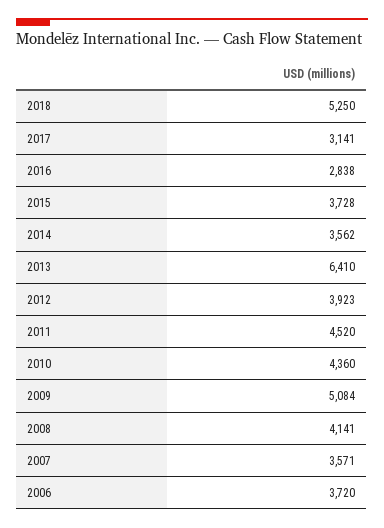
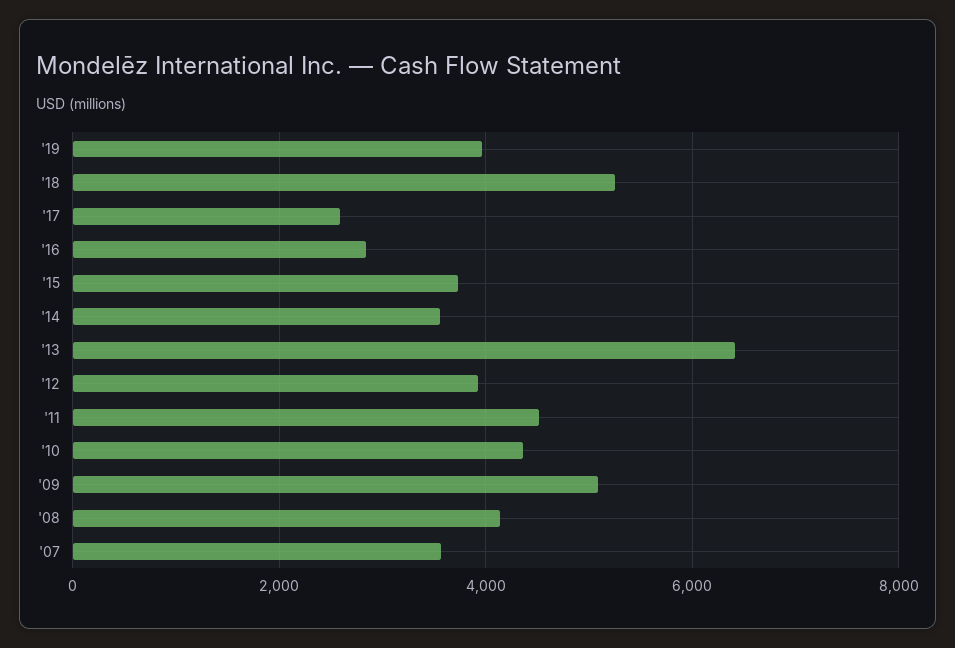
2017: 3141 -> 2600
2006: 3720 -> none
'19: none -> 4000

